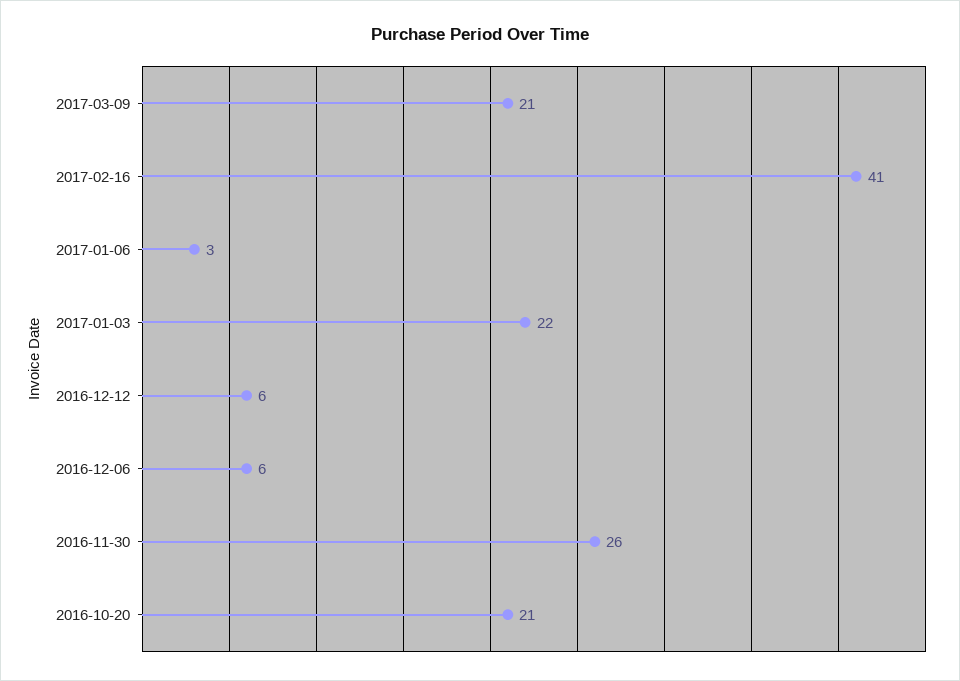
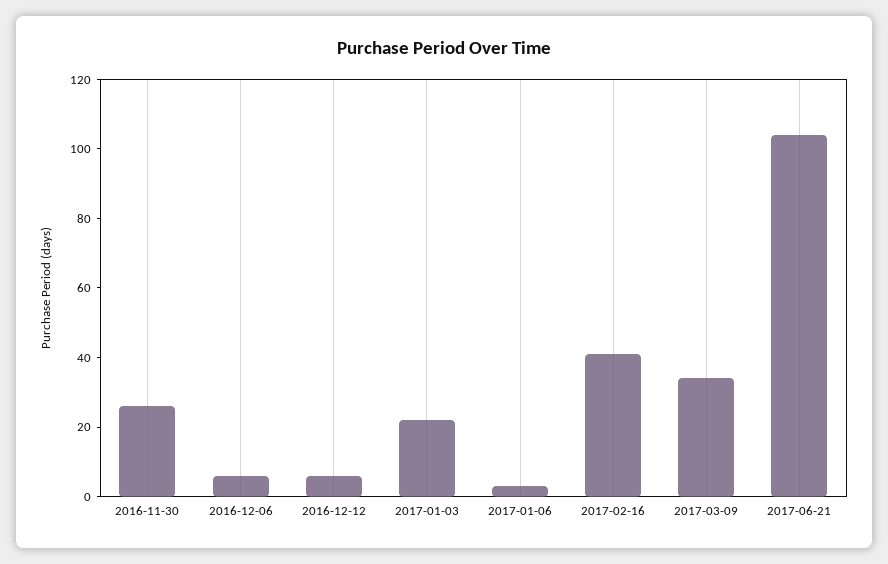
2017-03-09: 21 -> 35
2016-10-20: 21 -> none
2017-06-21: none -> 105

